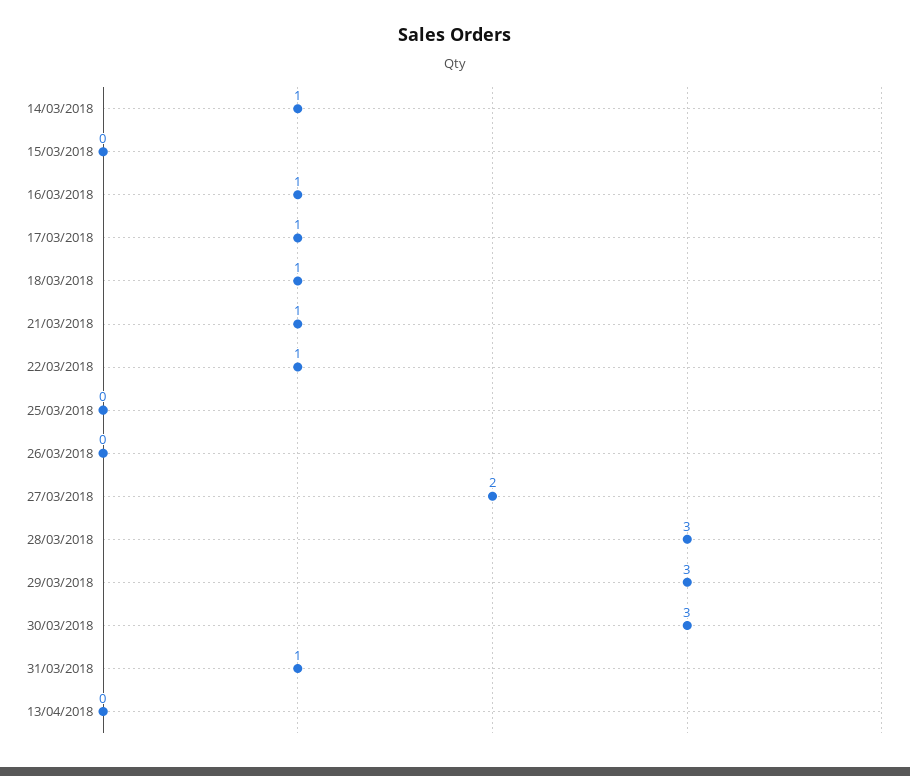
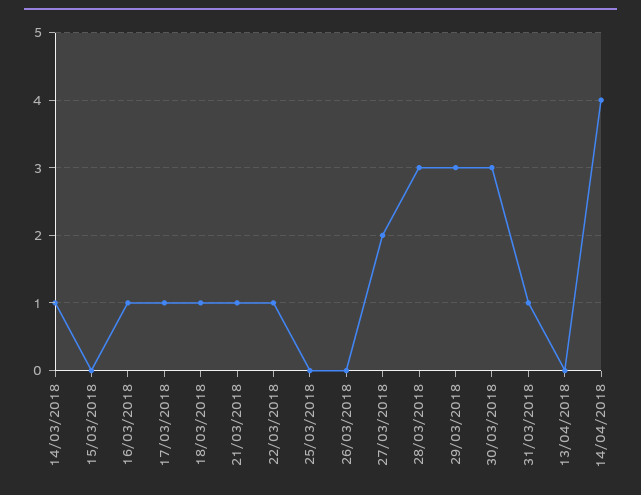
14/04/2018: none -> 4

